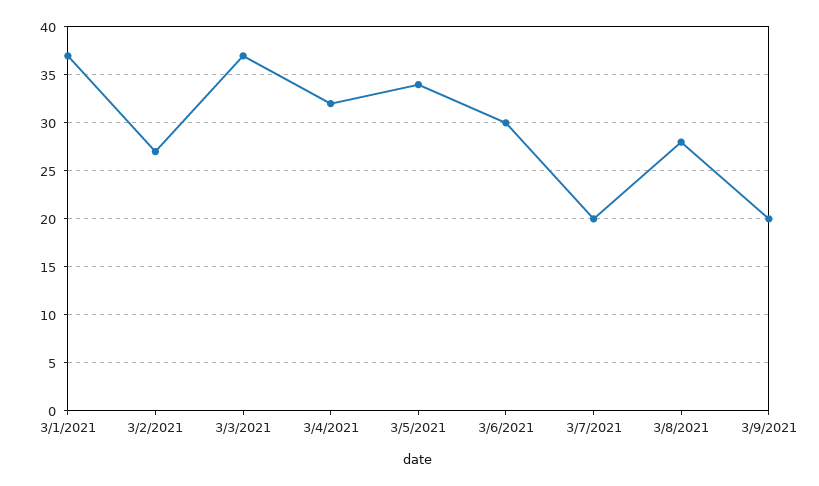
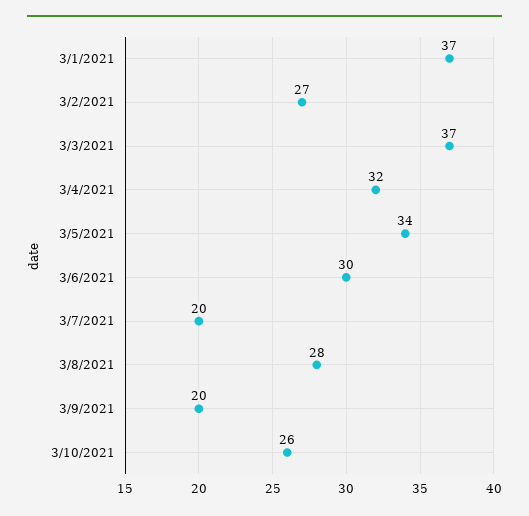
3/10/2021: none -> 26

